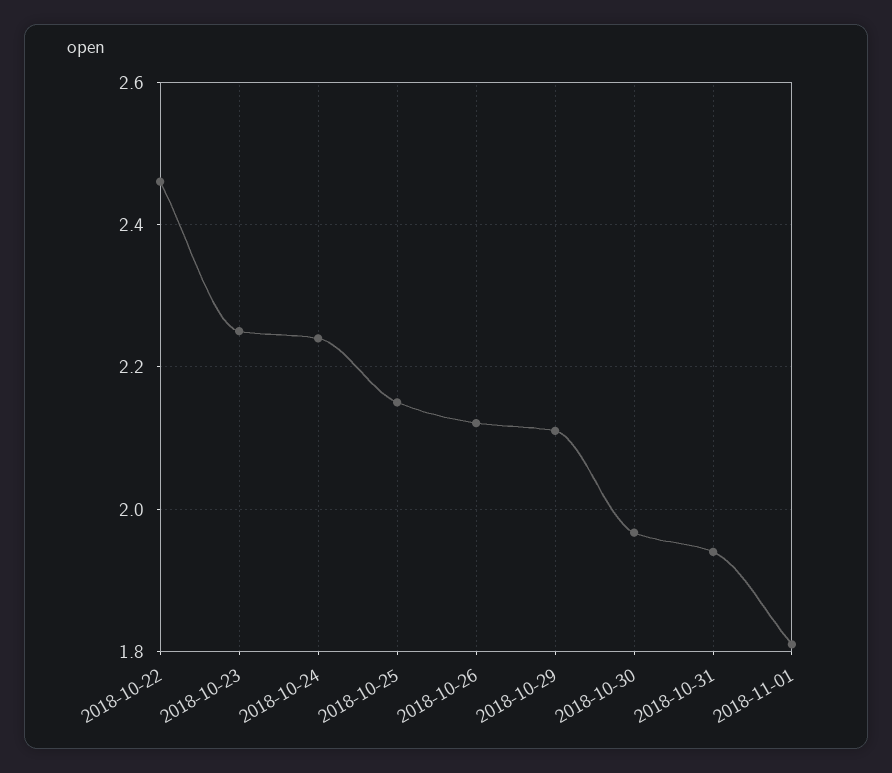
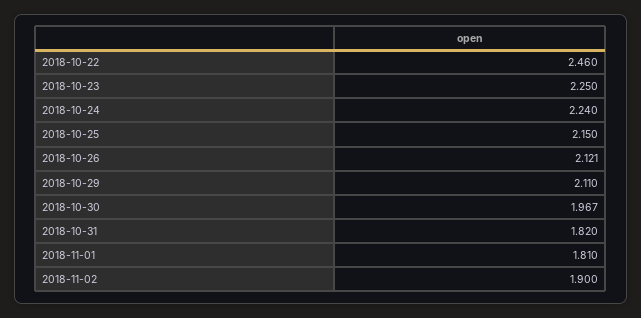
2018-10-31: 1.94 -> 1.82
2018-11-02: none -> 1.9

